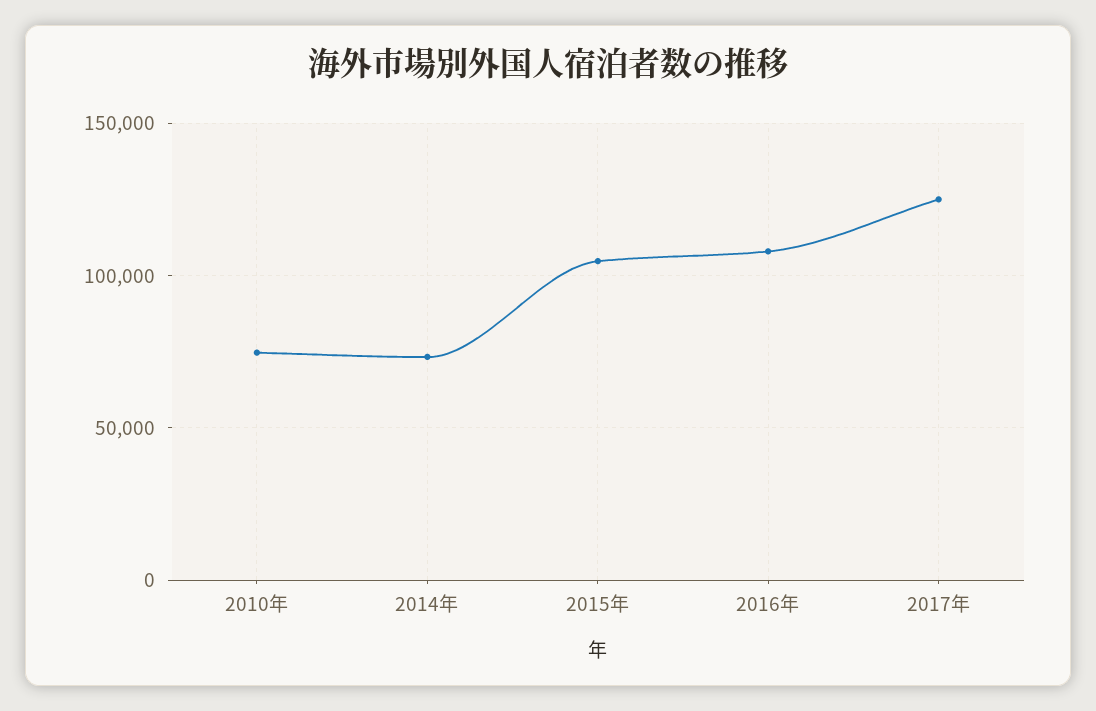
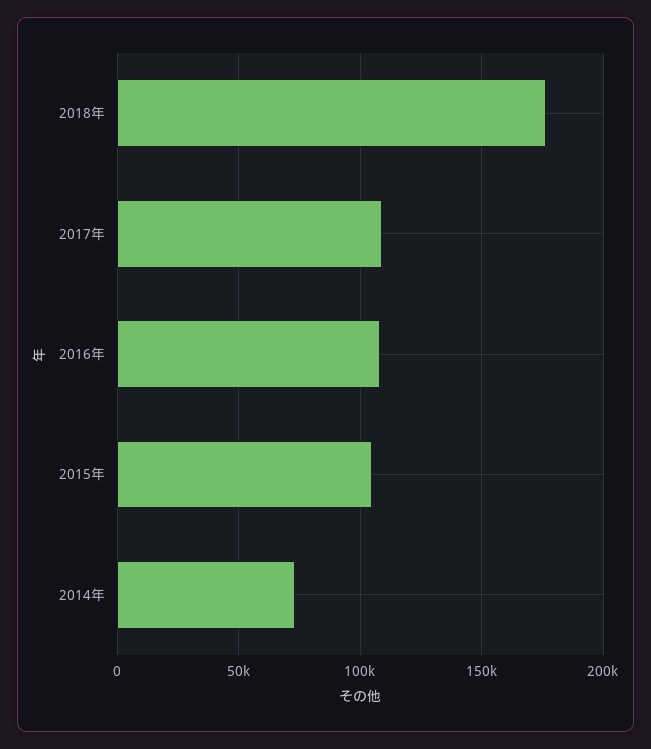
2010年: 75000 -> none
2017年: 125000 -> 110000
2018年: none -> 175000

